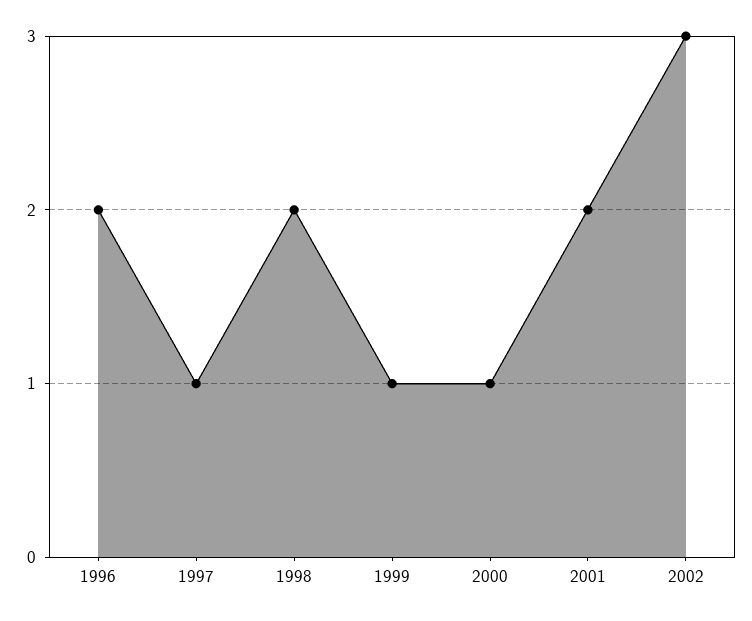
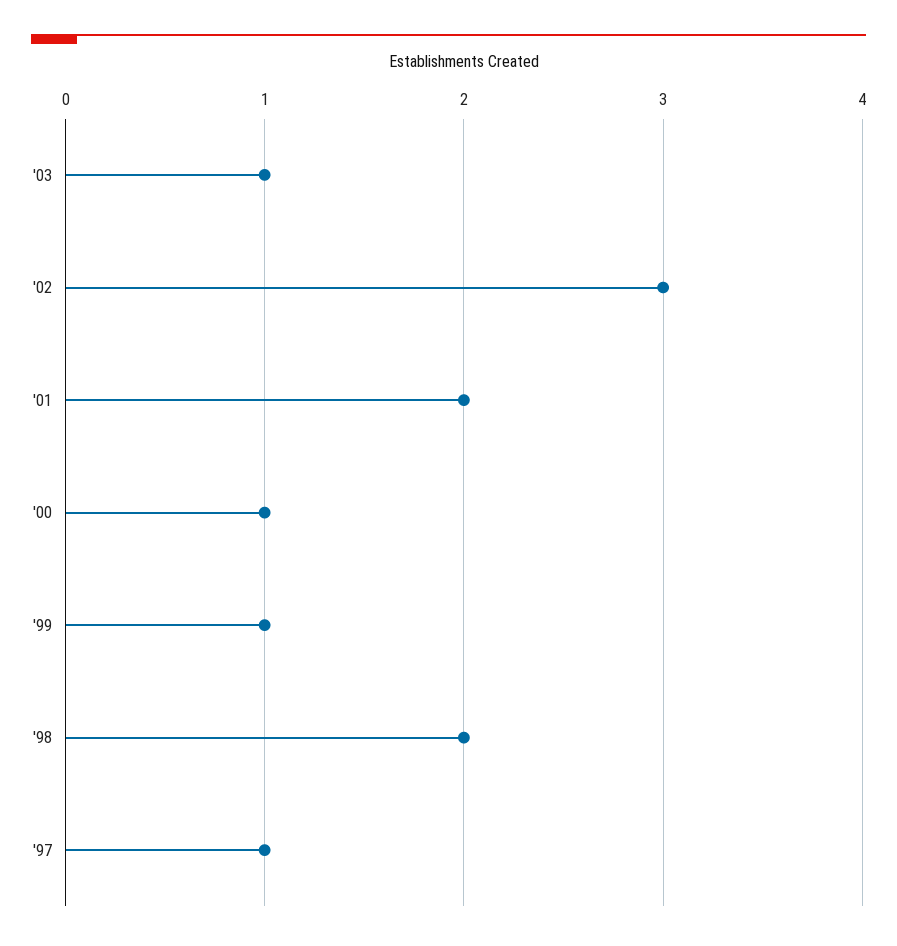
1996: 2 -> none
'03: none -> 1

